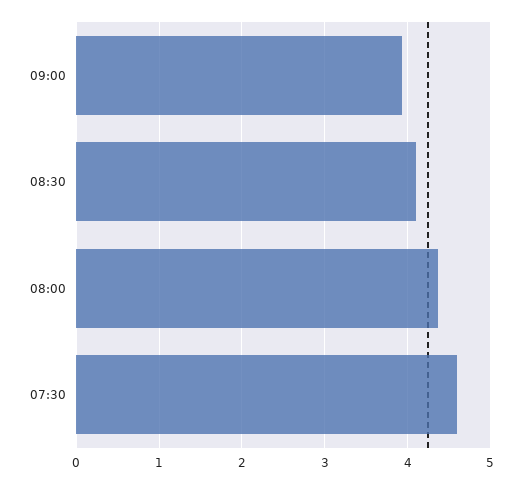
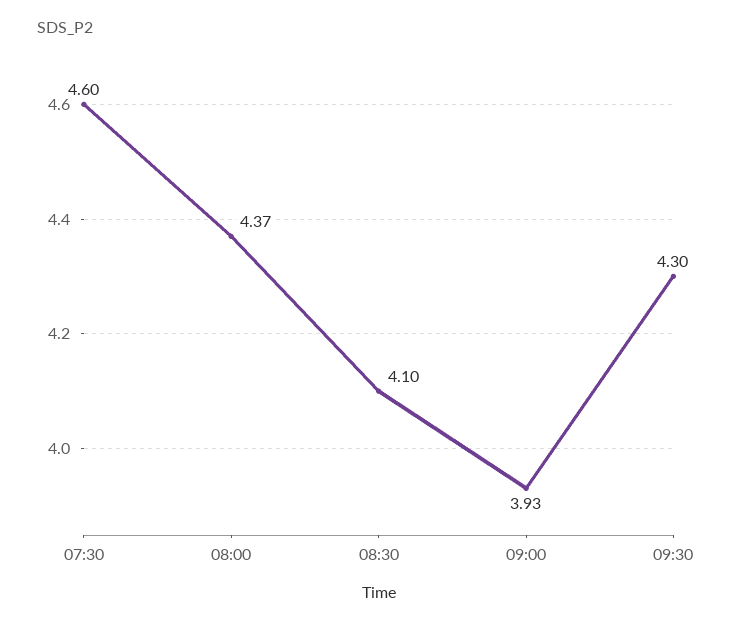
09:30: none -> 4.3

